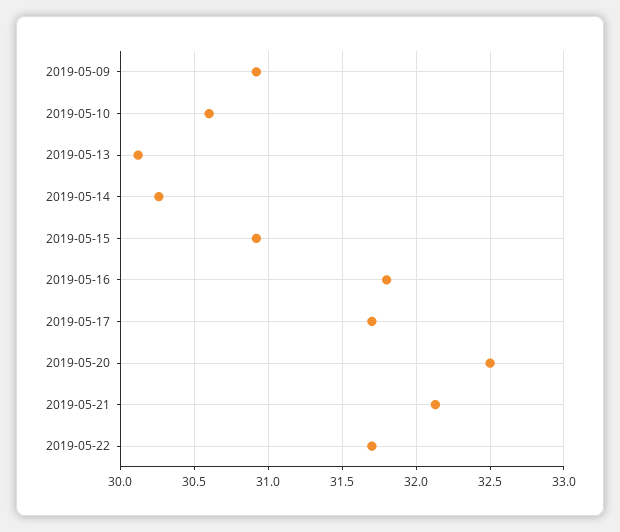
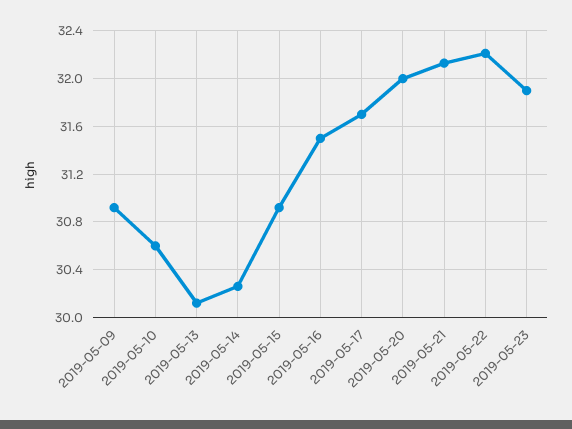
2019-05-16: 31.8 -> 31.5
2019-05-20: 32.5 -> 32
2019-05-22: 31.7 -> 32.2
2019-05-23: none -> 31.9

